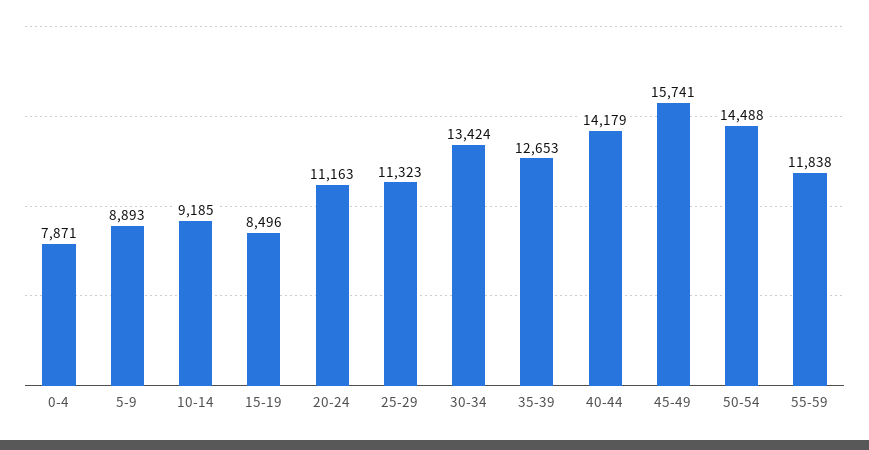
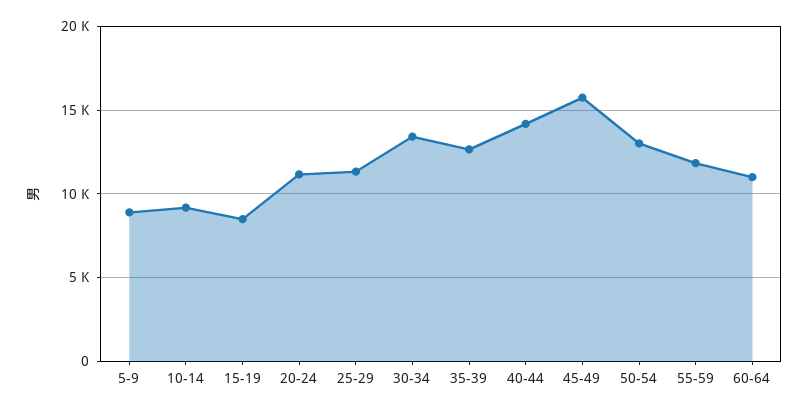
0-4: 7871 -> none
50-54: 14488 -> 13000
60-64: none -> 11000

